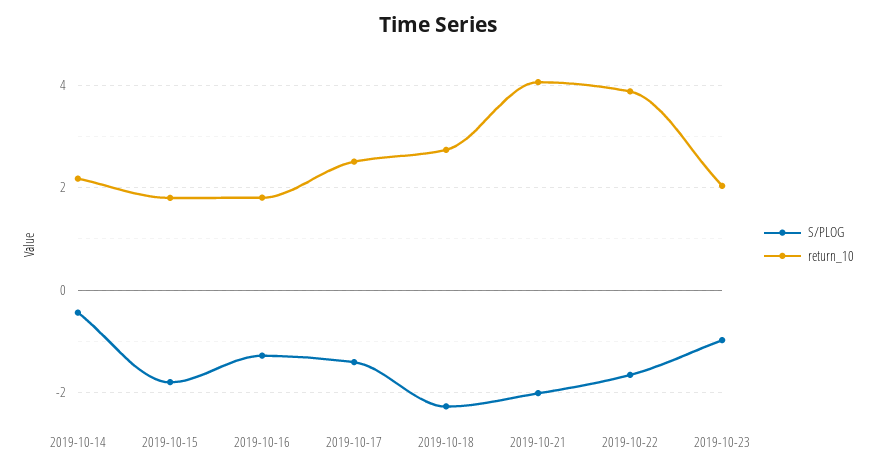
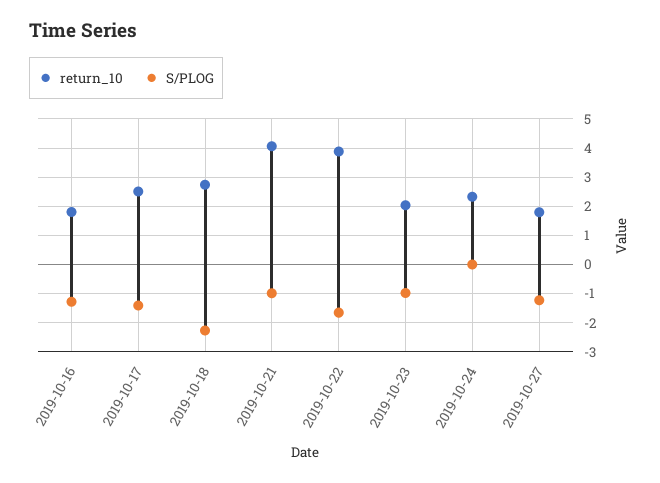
S/PLOG, 2019-10-14: -0.4 -> none
return_10, 2019-10-14: 2.2 -> none
S/PLOG, 2019-10-15: -1.8 -> none
return_10, 2019-10-15: 1.8 -> none
S/PLOG, 2019-10-21: -2 -> -1
return_10, 2019-10-24: none -> 2.25
S/PLOG, 2019-10-24: none -> 0
return_10, 2019-10-27: none -> 1.75
S/PLOG, 2019-10-27: none -> -1.25

